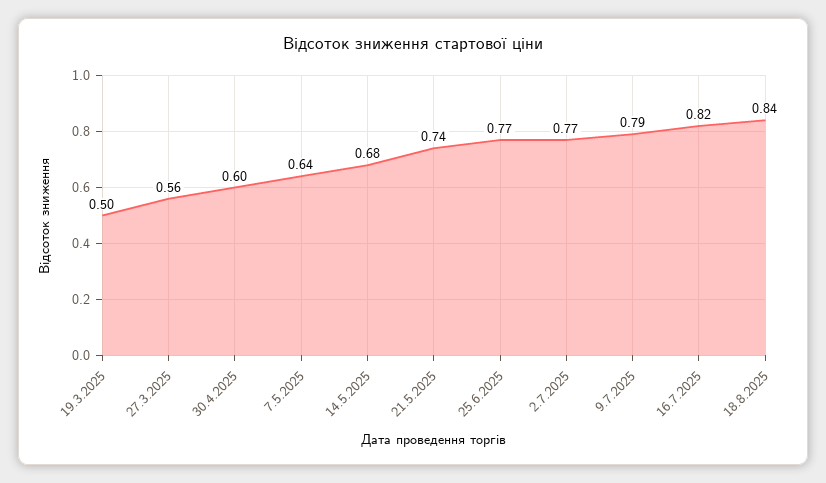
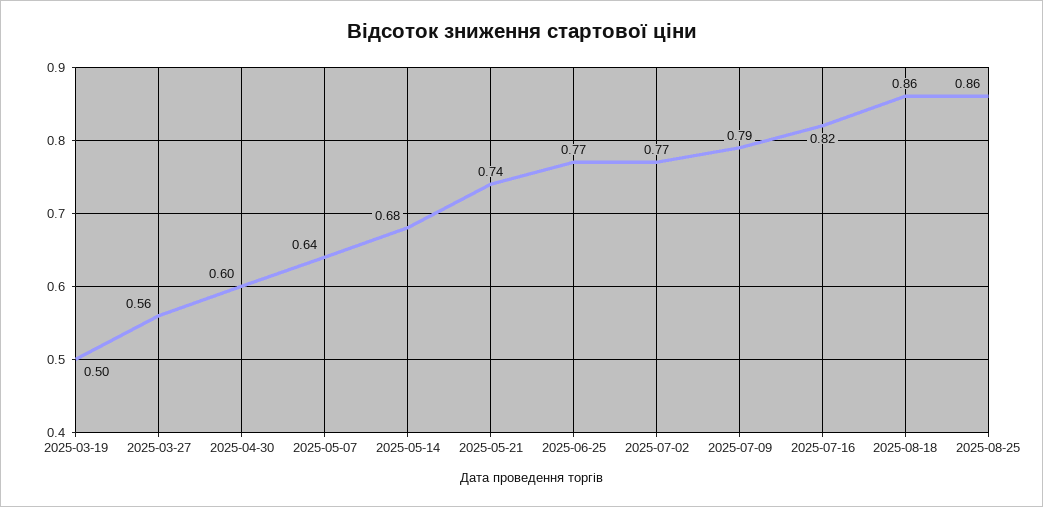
18.8.2025: 0.84 -> 0.86
2025-08-25: none -> 0.86

